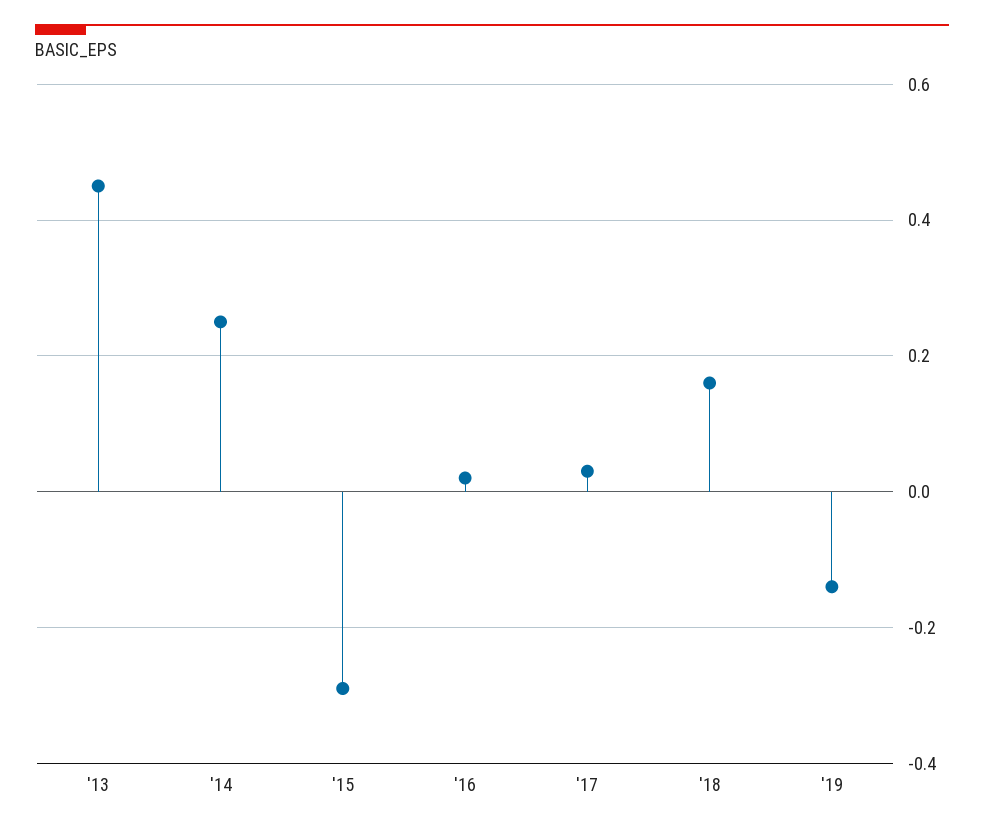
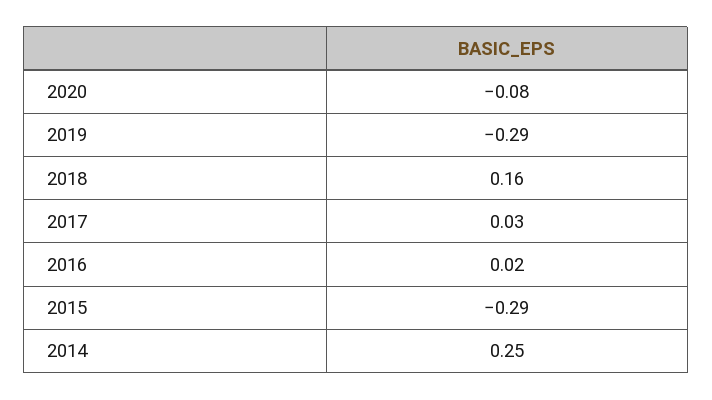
'13: 0.45 -> none
'19: -0.15 -> -0.29
2020: none -> -0.08

